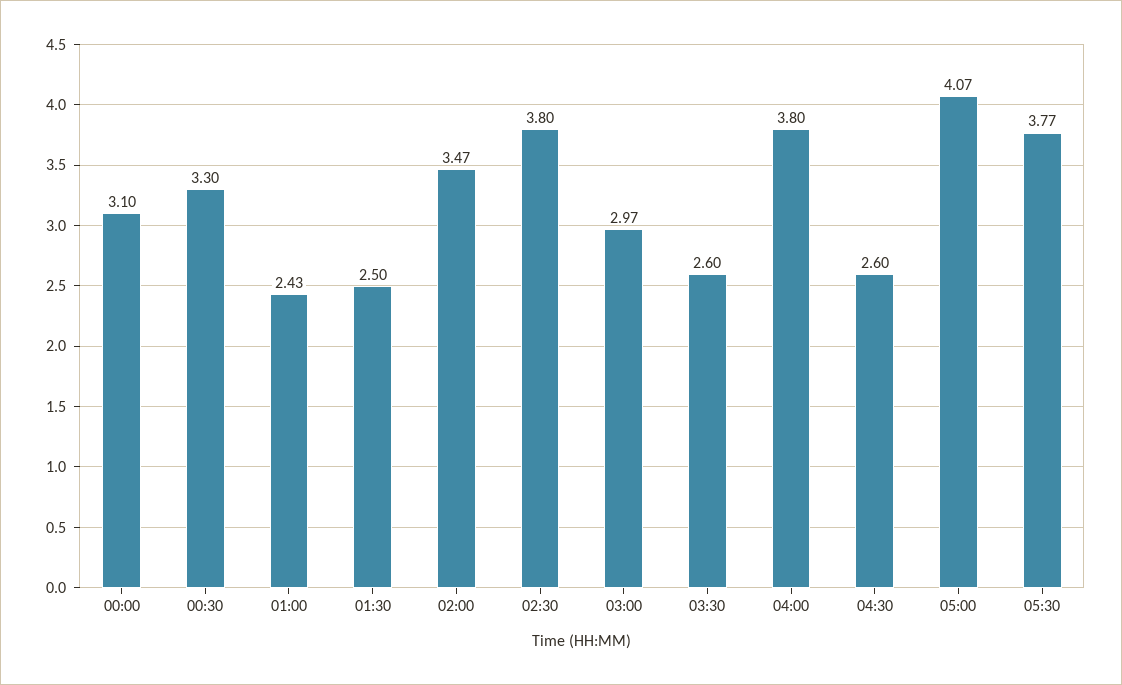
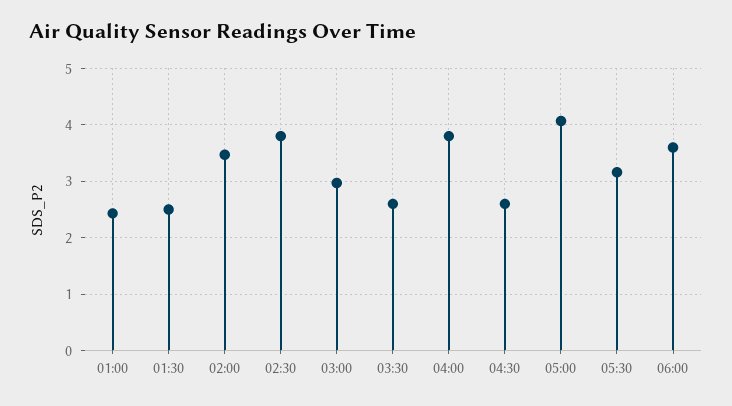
00:00: 3.1 -> none
00:30: 3.3 -> none
05:30: 3.77 -> 3.2
06:00: none -> 3.6

